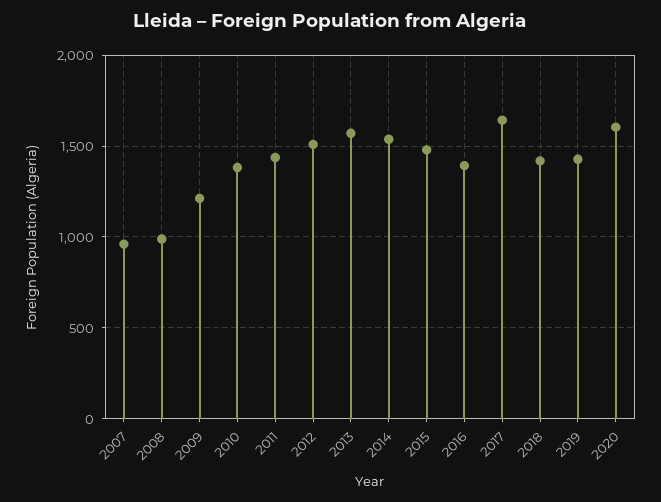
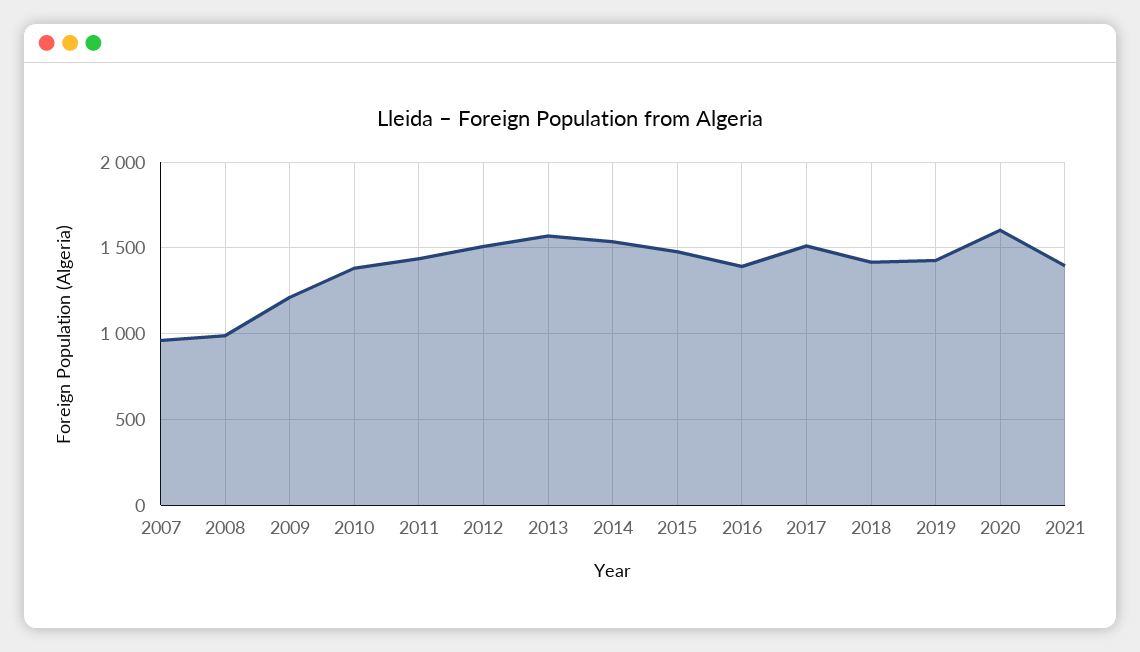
2017: 1650 -> 1500
2021: none -> 1400

